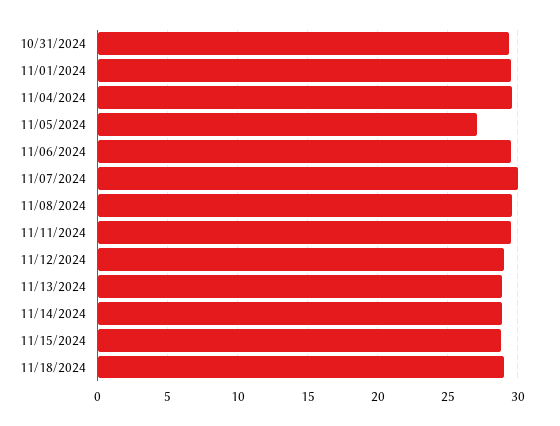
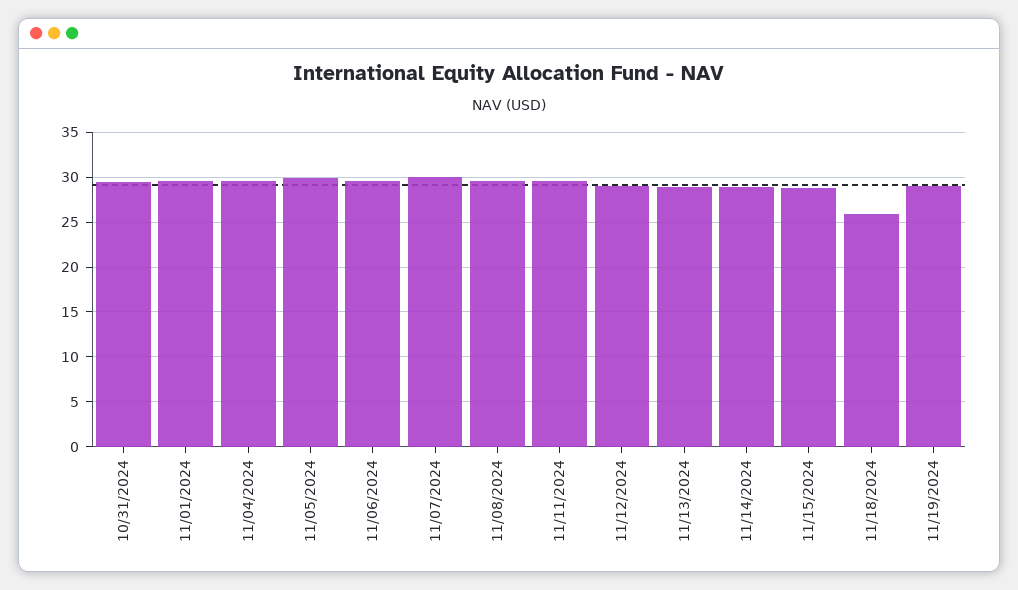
11/05/2024: 27 -> 30
11/18/2024: 29 -> 26
11/19/2024: none -> 29

